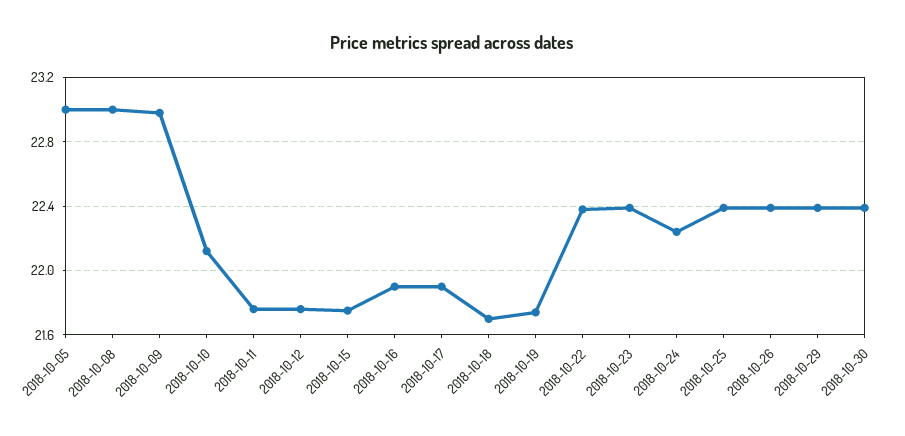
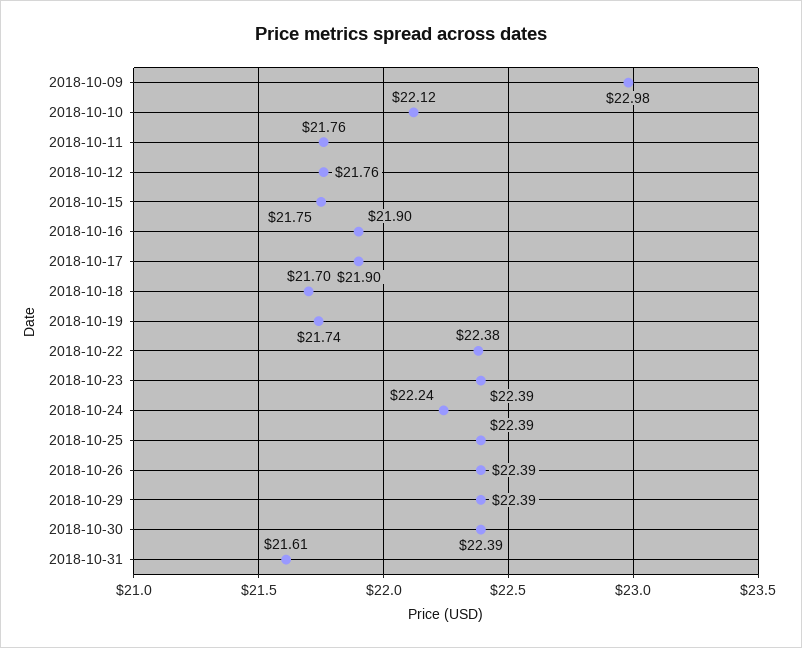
2018-10-05: 23 -> none
2018-10-08: 23 -> none
2018-10-31: none -> 21.61

